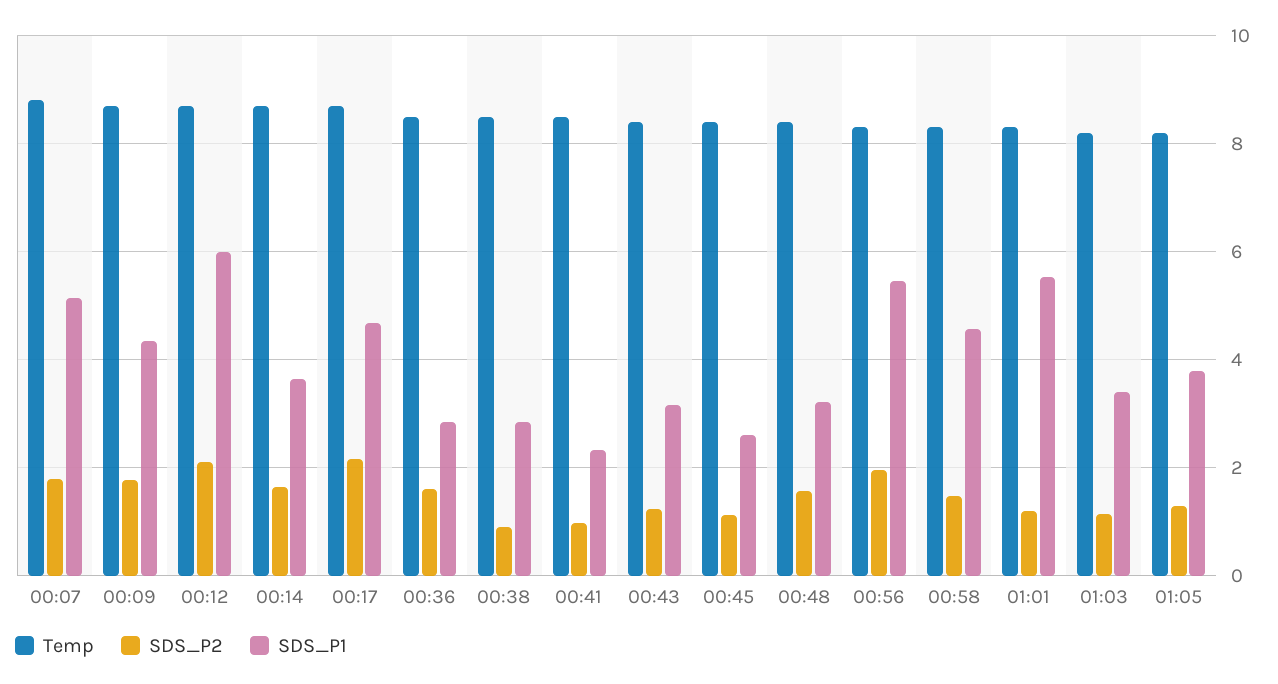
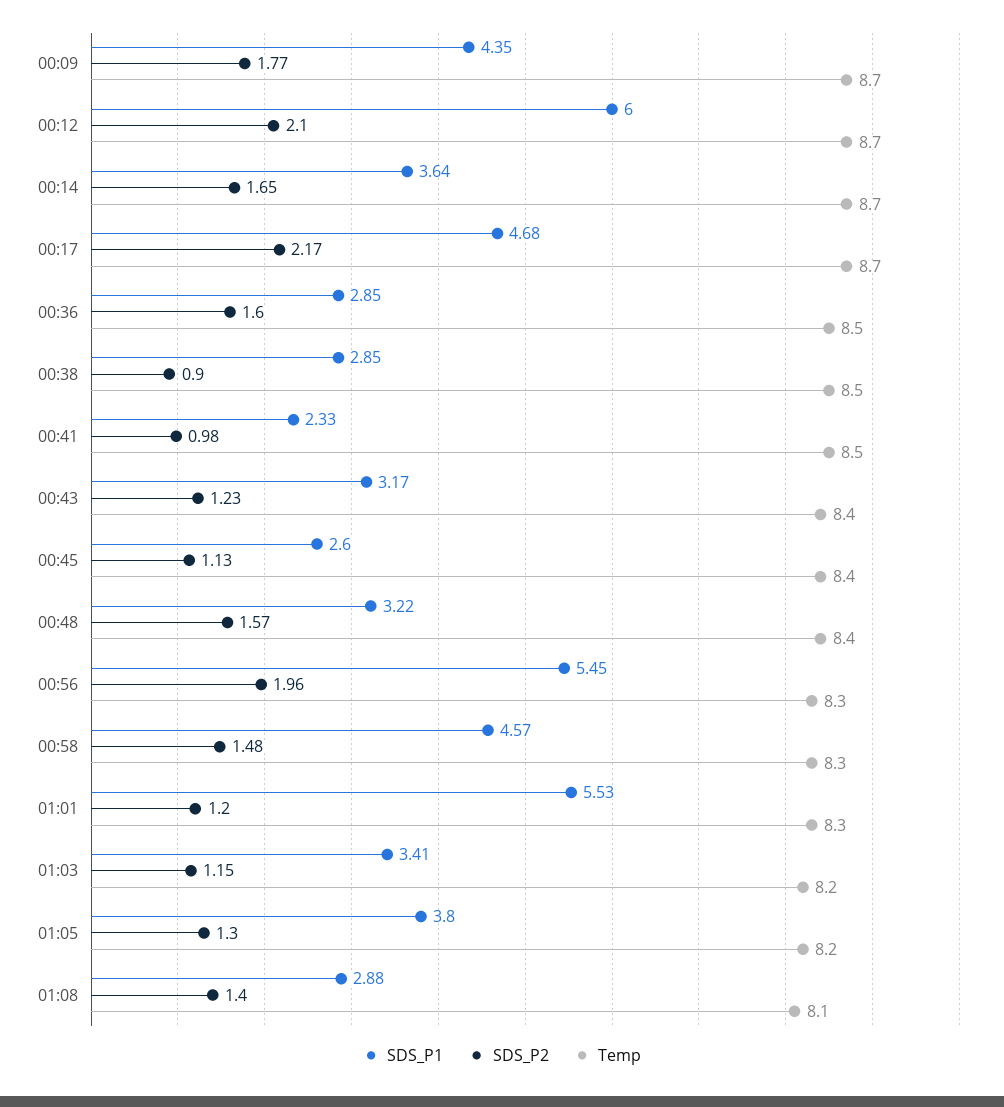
Temp, 00:07: 8.8 -> none
SDS_P2, 00:07: 1.8 -> none
SDS_P1, 00:07: 5.2 -> none
SDS_P1, 01:08: none -> 2.88
SDS_P2, 01:08: none -> 1.4
Temp, 01:08: none -> 8.1

